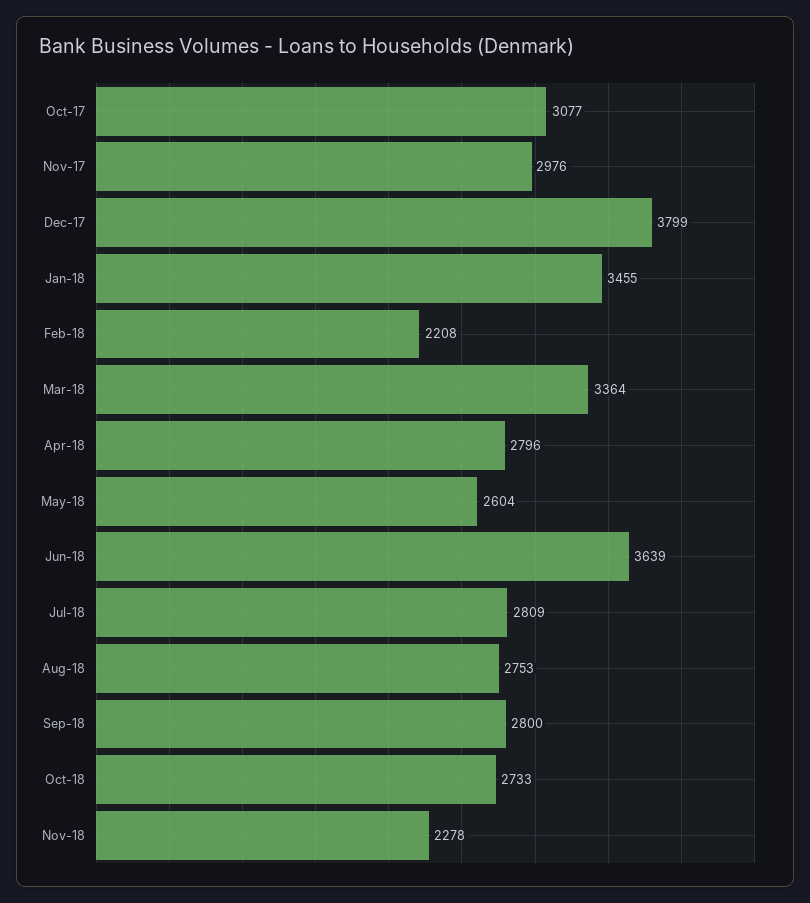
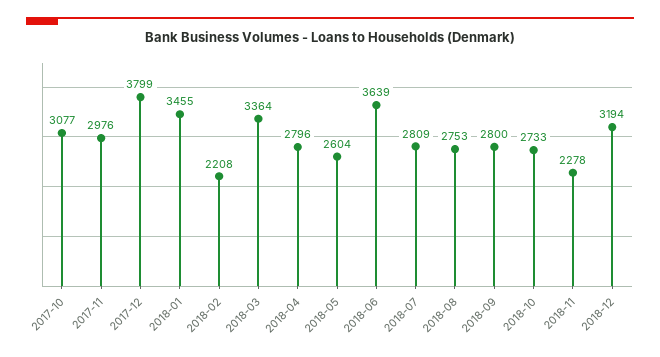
2018-12: none -> 3194

